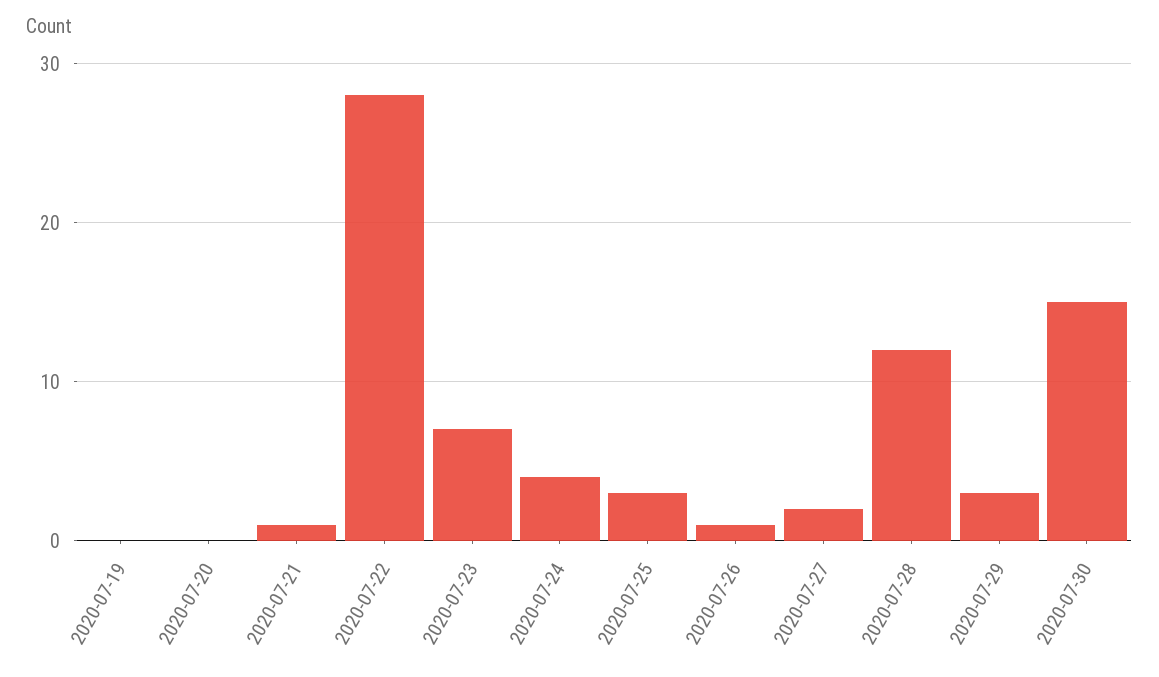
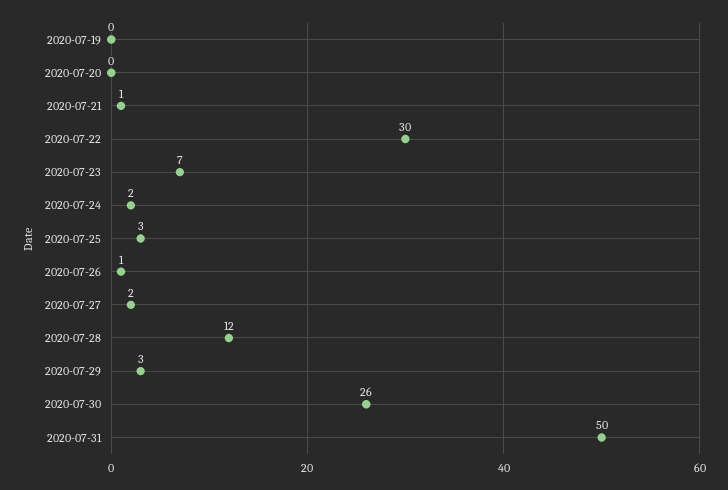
2020-07-22: 28 -> 30
2020-07-24: 4 -> 2
2020-07-30: 15 -> 26
2020-07-31: none -> 50

